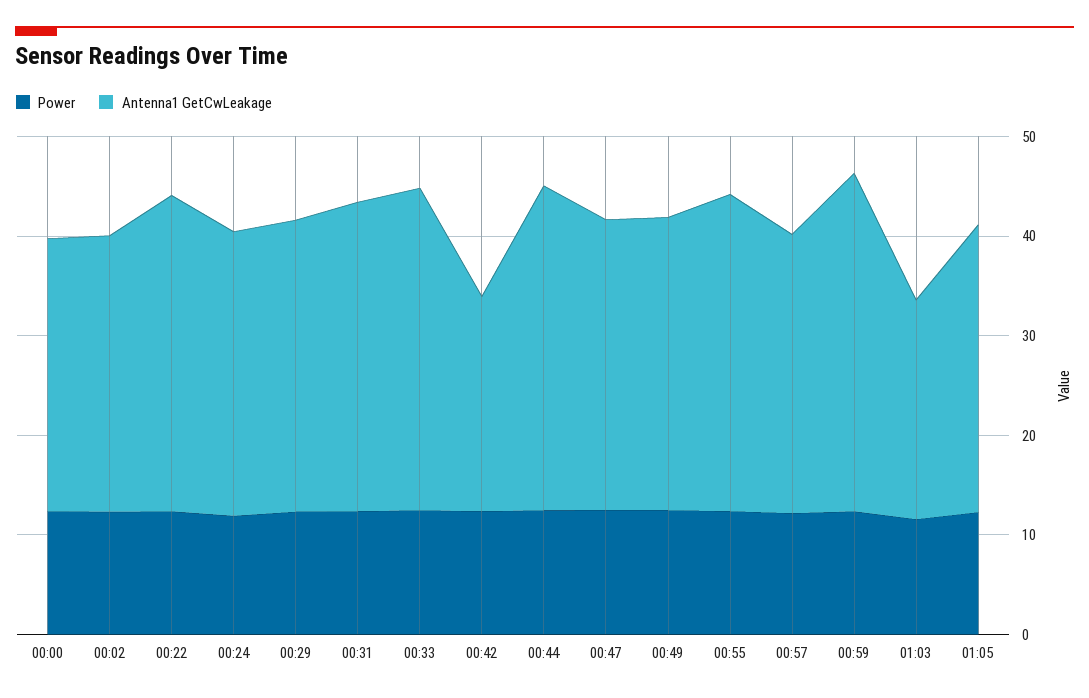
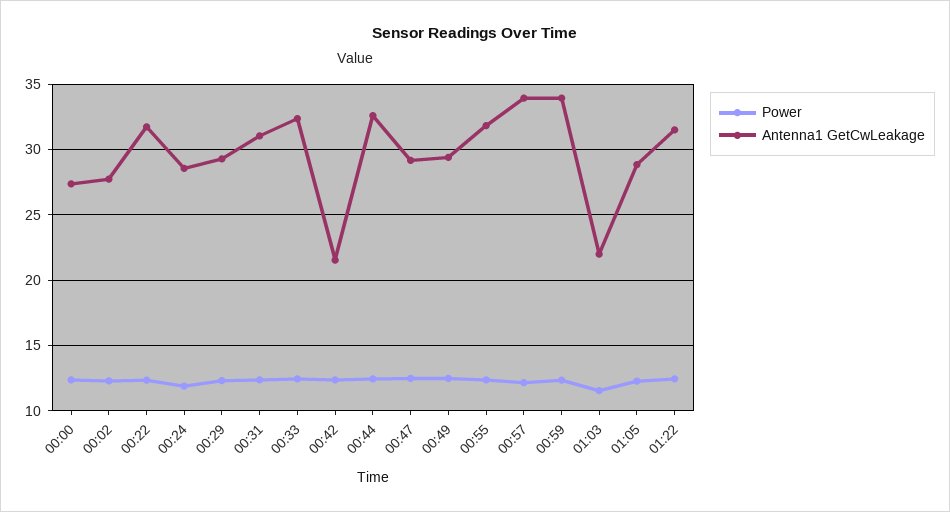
Antenna1 GetCwLeakage, 00:57: 28 -> 34
Power, 01:22: none -> 12.5
Antenna1 GetCwLeakage, 01:22: none -> 31.5

